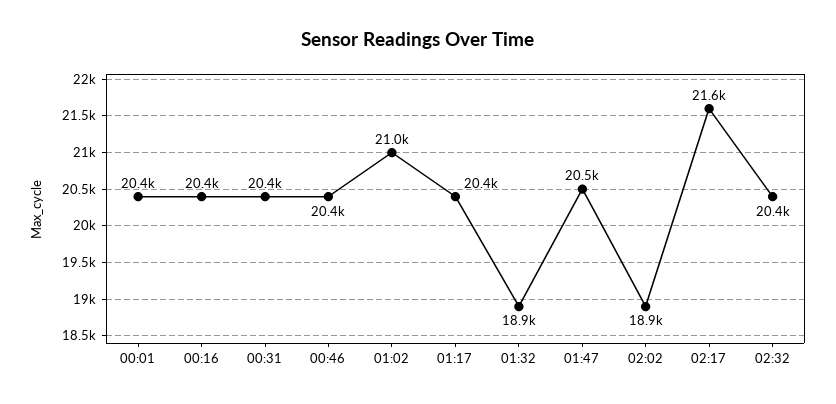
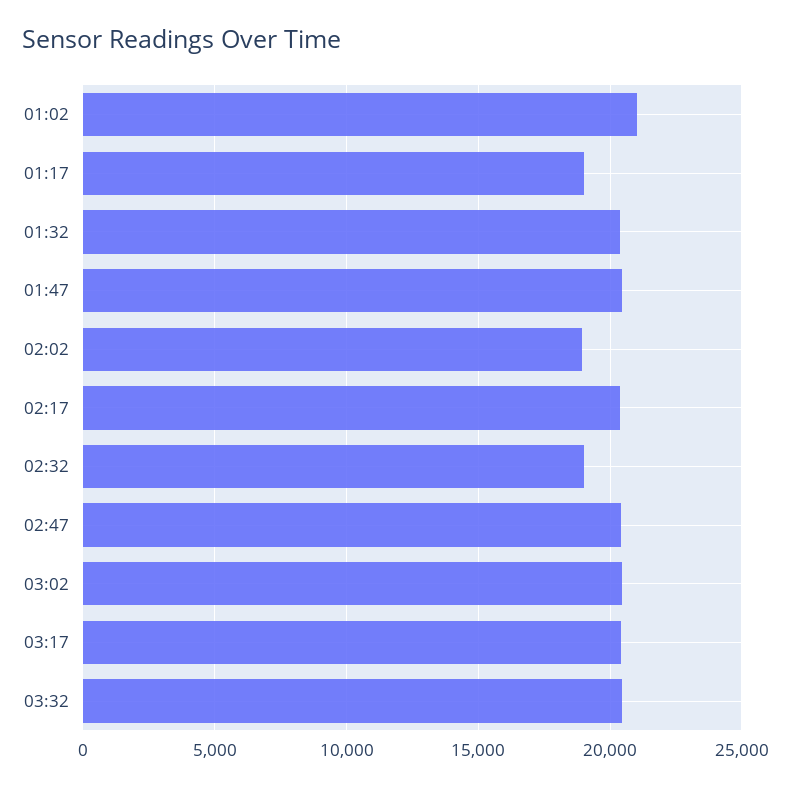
00:01: 20400 -> none
00:16: 20400 -> none
00:31: 20400 -> none
00:46: 20400 -> none
01:17: 20400 -> 19000
01:32: 18900 -> 20500
02:17: 21600 -> 20500
02:32: 20400 -> 19000
02:47: none -> 20500
03:02: none -> 20500
03:17: none -> 20500
03:32: none -> 20500

